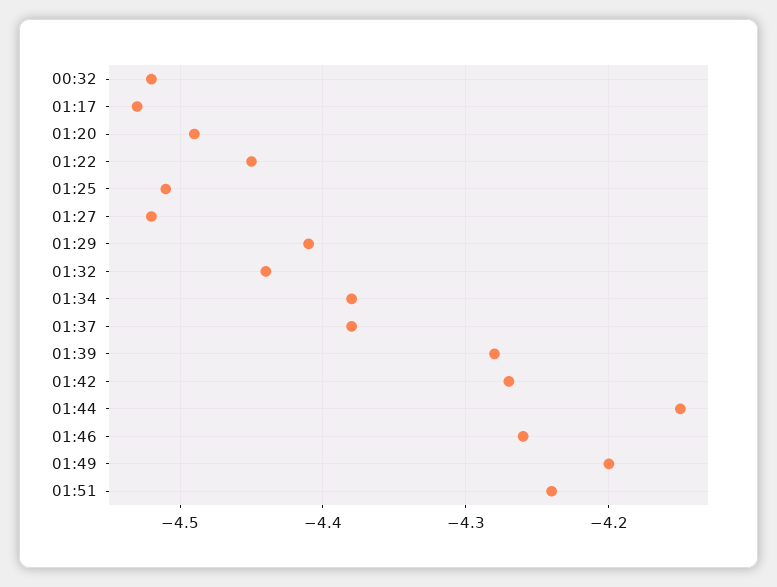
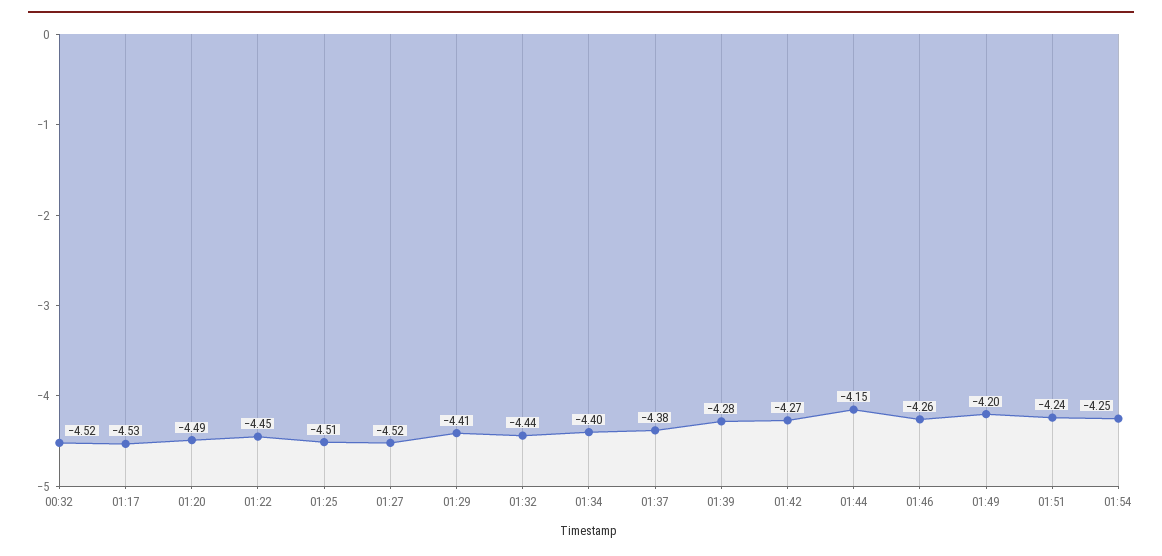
01:34: -4.38 -> -4.4
01:54: none -> -4.25

